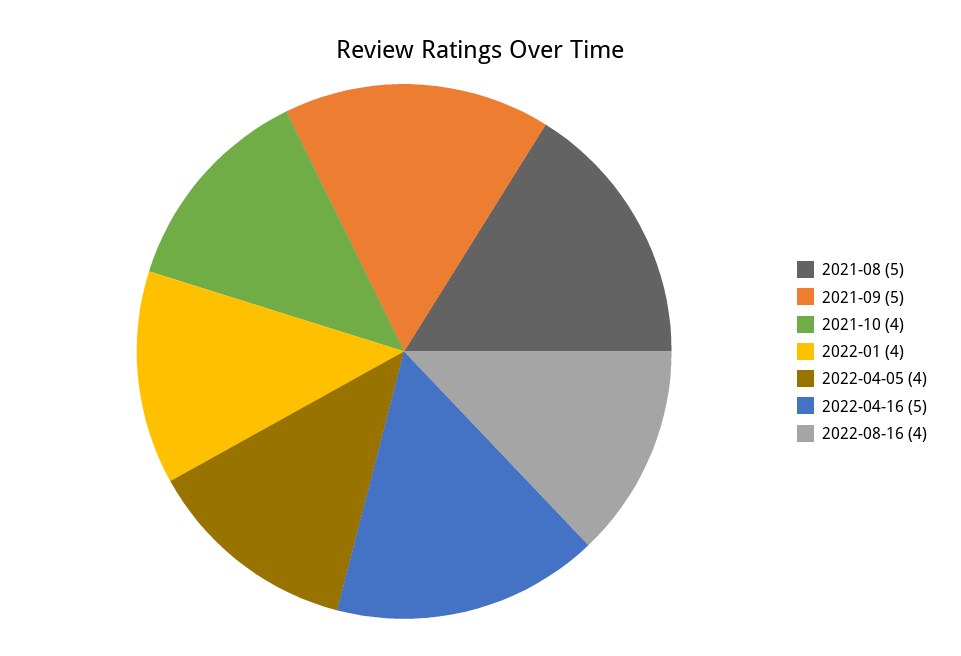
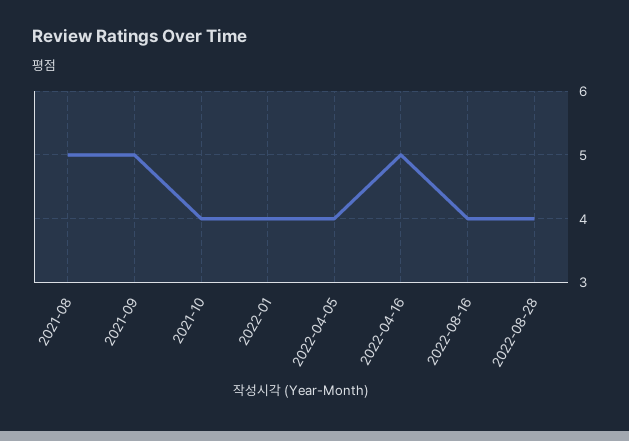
2022-08-28: none -> 4

